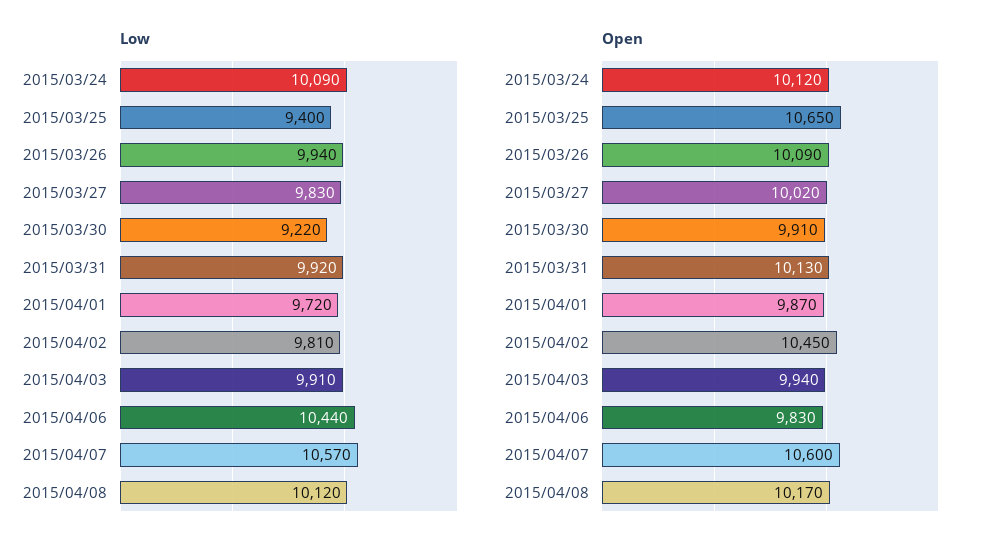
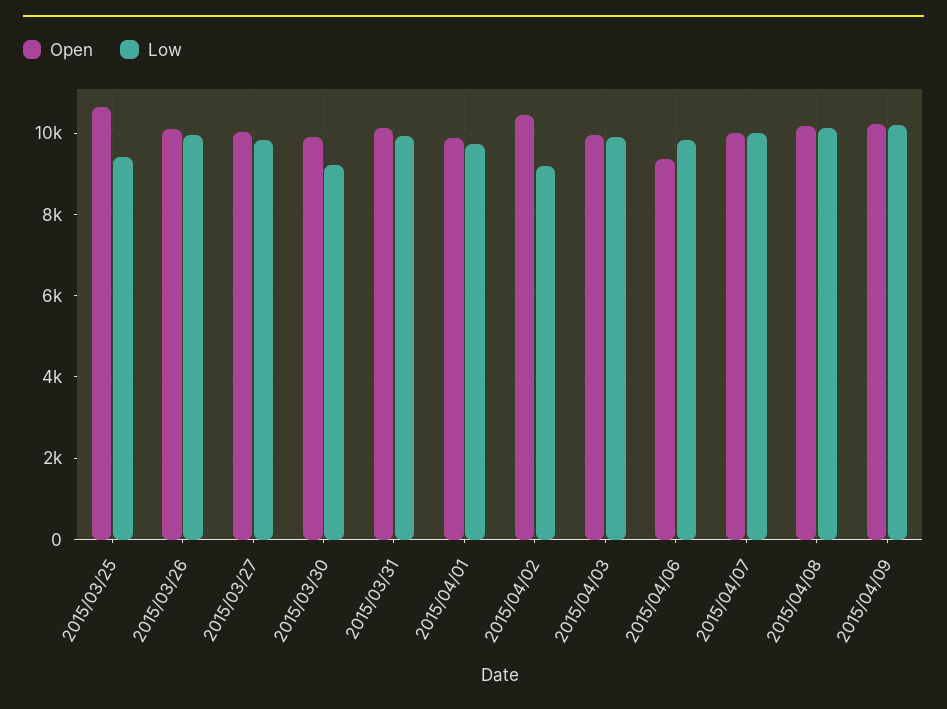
Low, 2015/03/24: 10090 -> none
Low, 2015/04/02: 9810 -> 9200
Low, 2015/04/06: 10440 -> 9800
Low, 2015/04/07: 10570 -> 10000
Open, 2015/03/24: 10120 -> none
Open, 2015/04/06: 9830 -> 9400
Open, 2015/04/07: 10600 -> 10000
Open, 2015/04/09: none -> 10200
Low, 2015/04/09: none -> 10200

